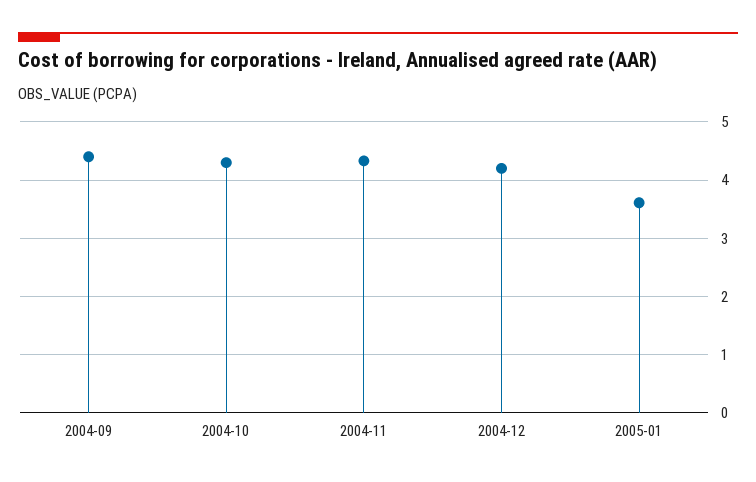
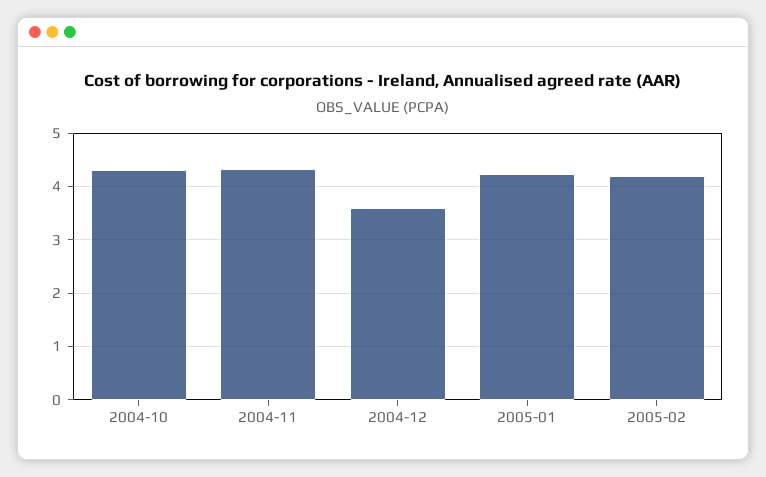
2004-09: 4.4 -> none
2004-12: 4.2 -> 3.6
2005-01: 3.6 -> 4.2
2005-02: none -> 4.2

